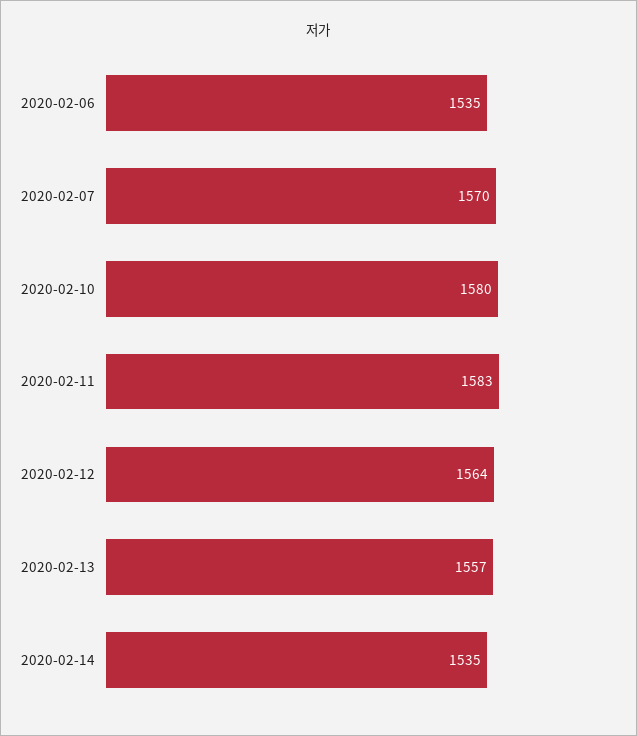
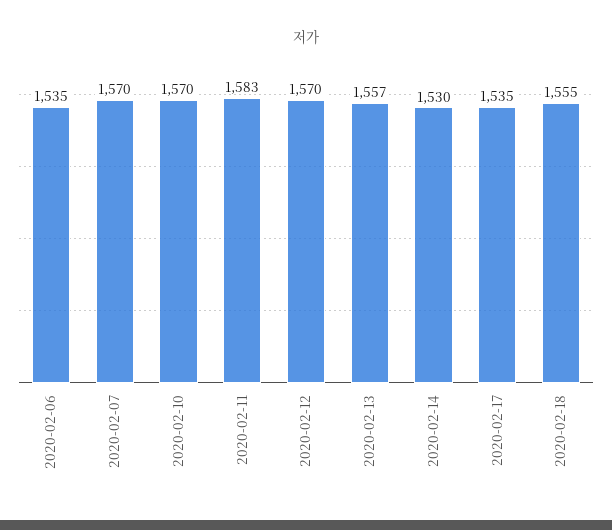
2020-02-10: 1580 -> 1570
2020-02-12: 1564 -> 1570
2020-02-14: 1535 -> 1530
2020-02-17: none -> 1535
2020-02-18: none -> 1555

